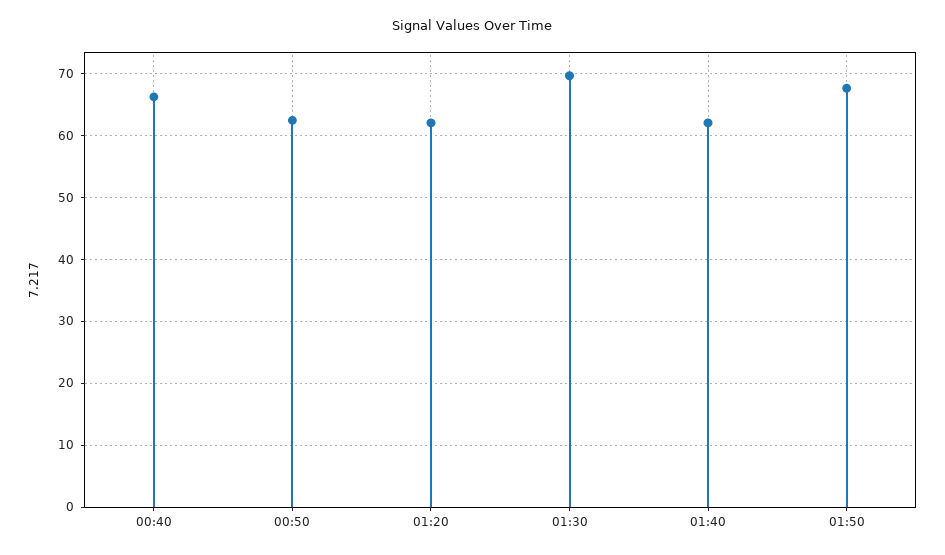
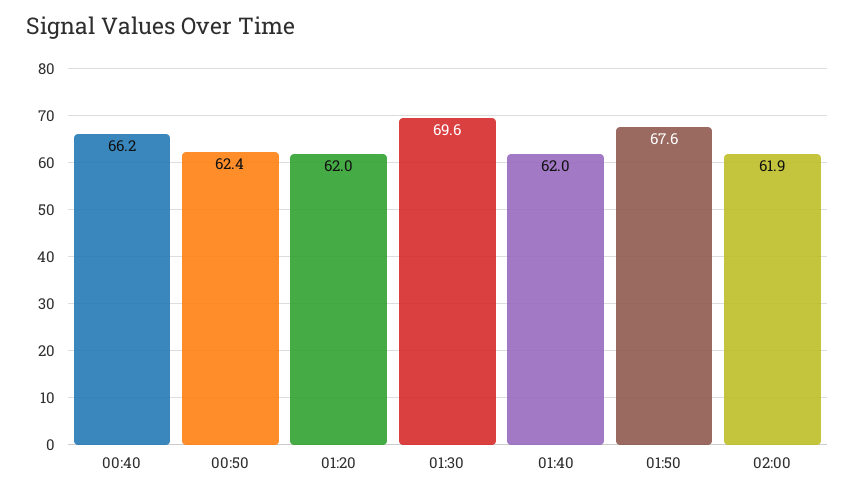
02:00: none -> 61.9

